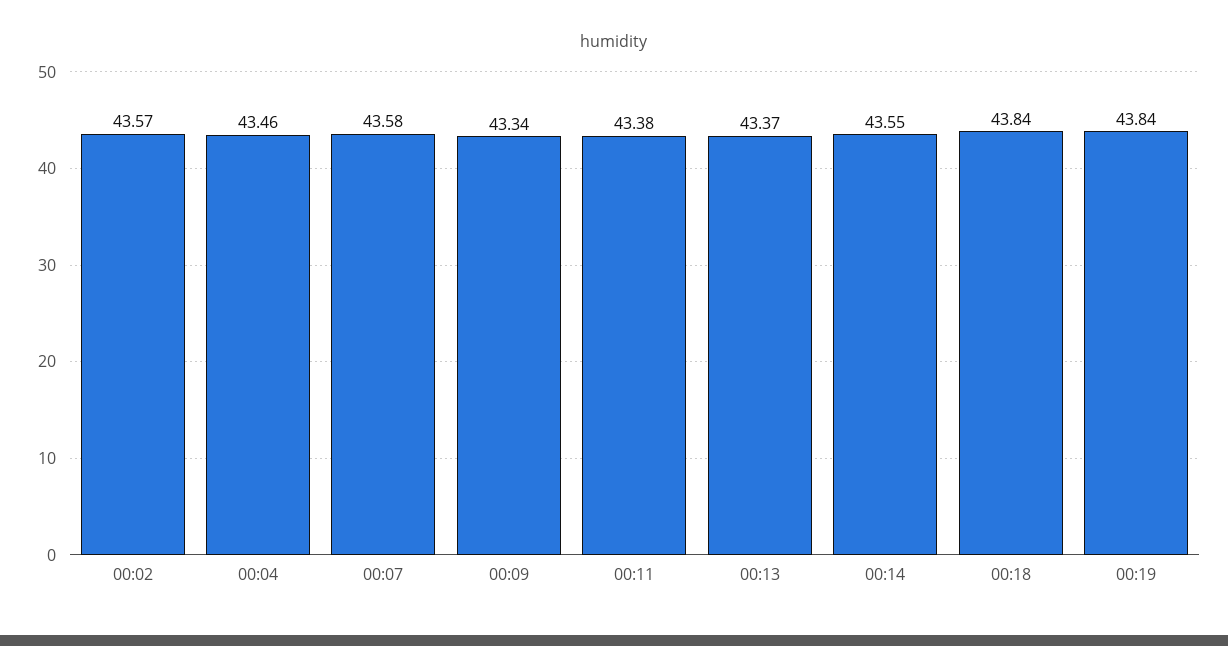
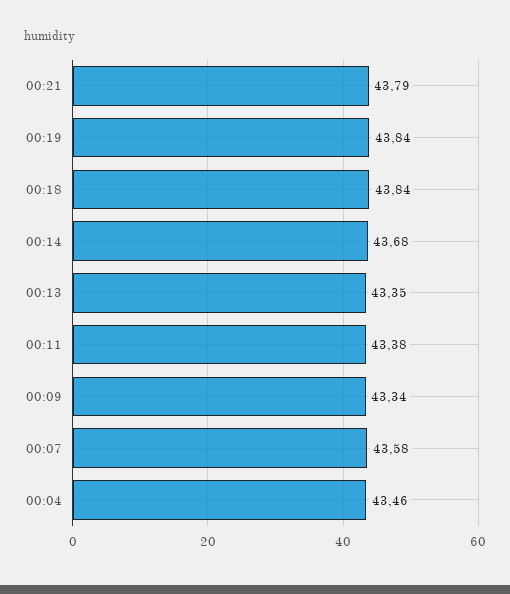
00:02: 43.57 -> none
00:13: 43.37 -> 43.35
00:14: 43.55 -> 43.68
00:21: none -> 43.79

